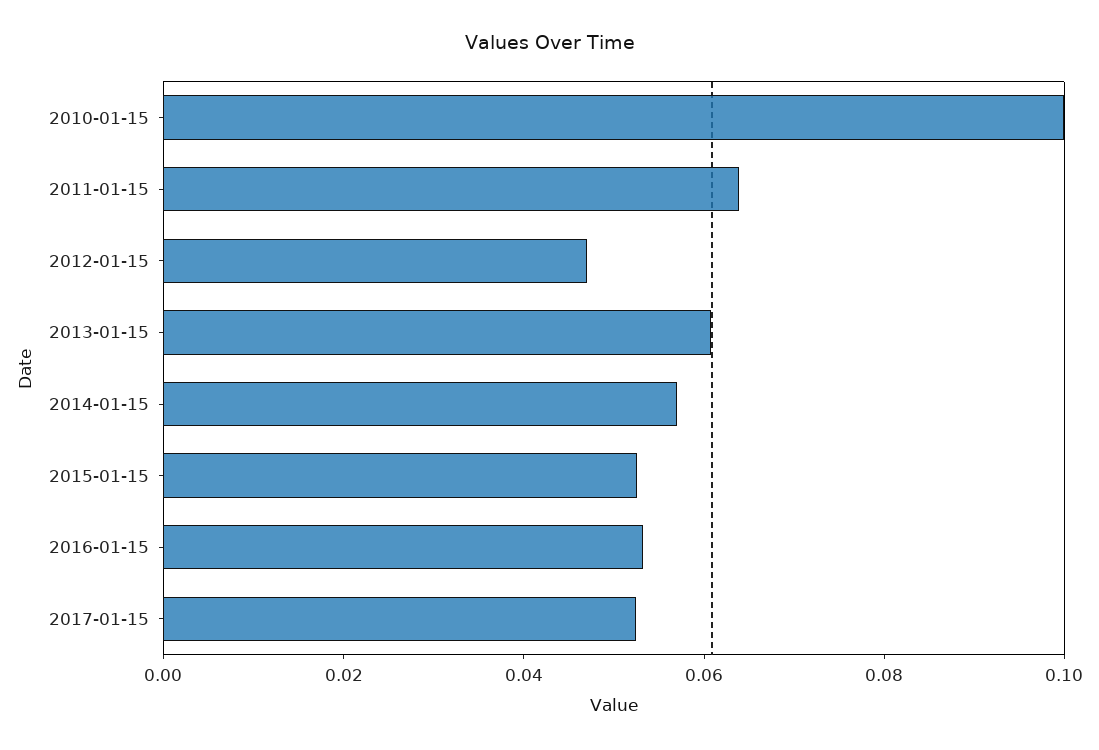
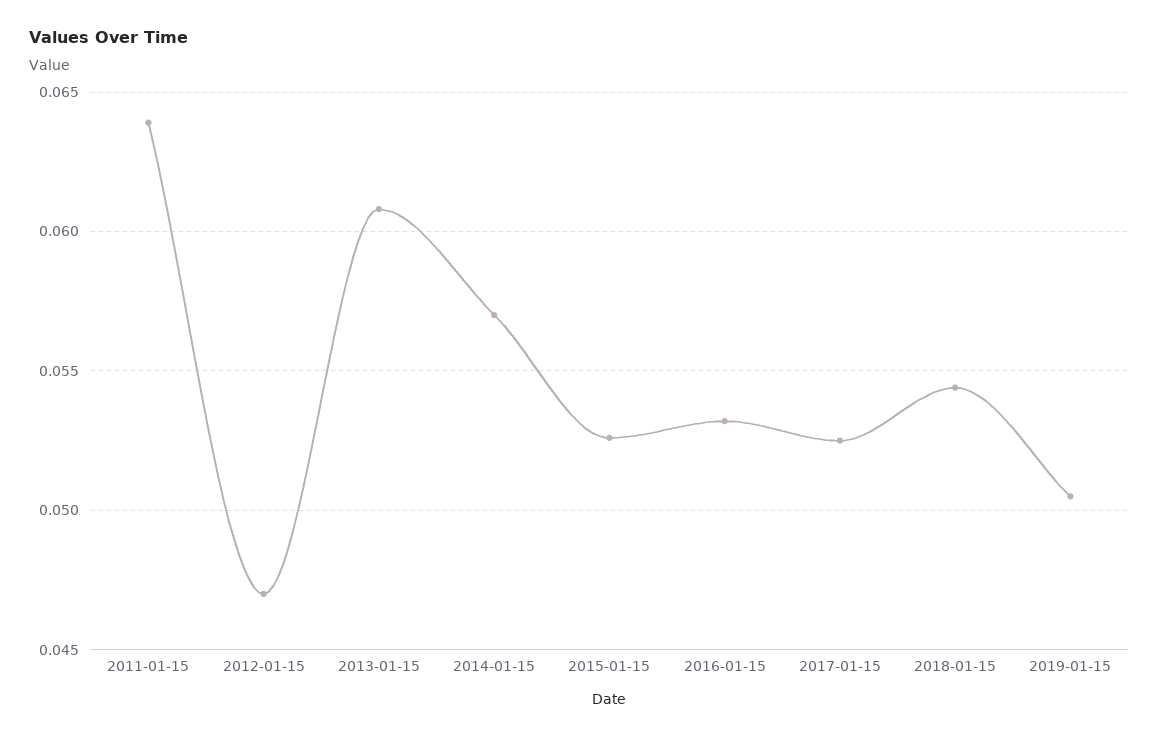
2010-01-15: 0.1 -> none
2018-01-15: none -> 0.0545
2019-01-15: none -> 0.0505

